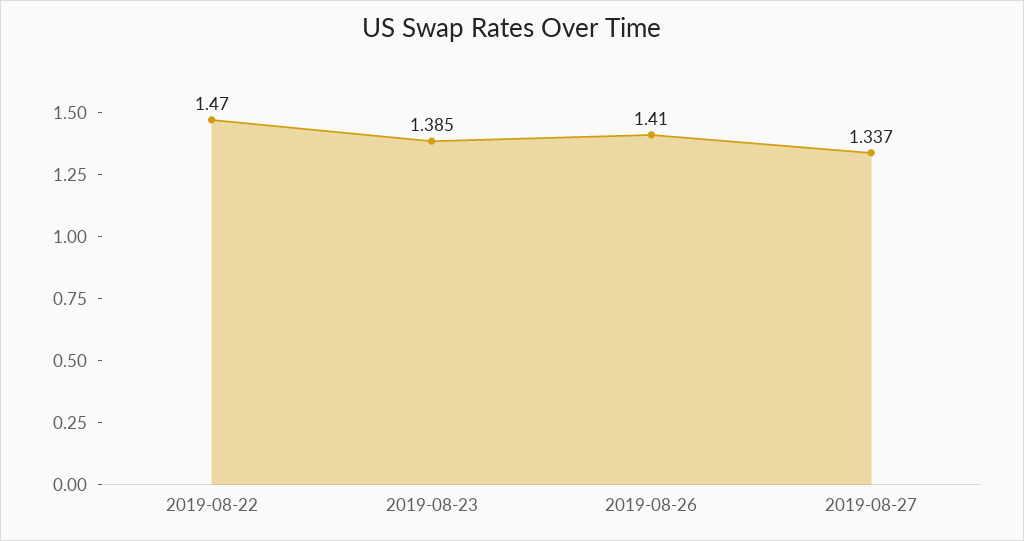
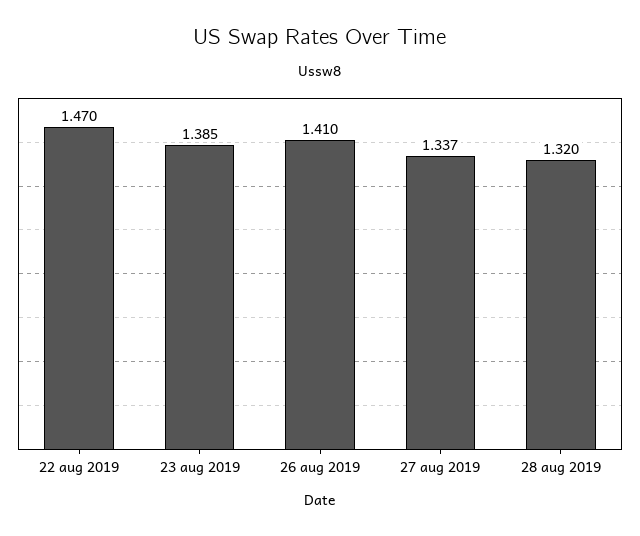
28 aug 2019: none -> 1.32

